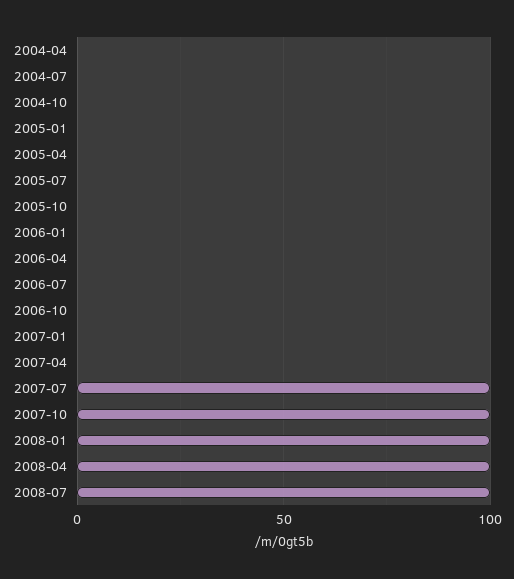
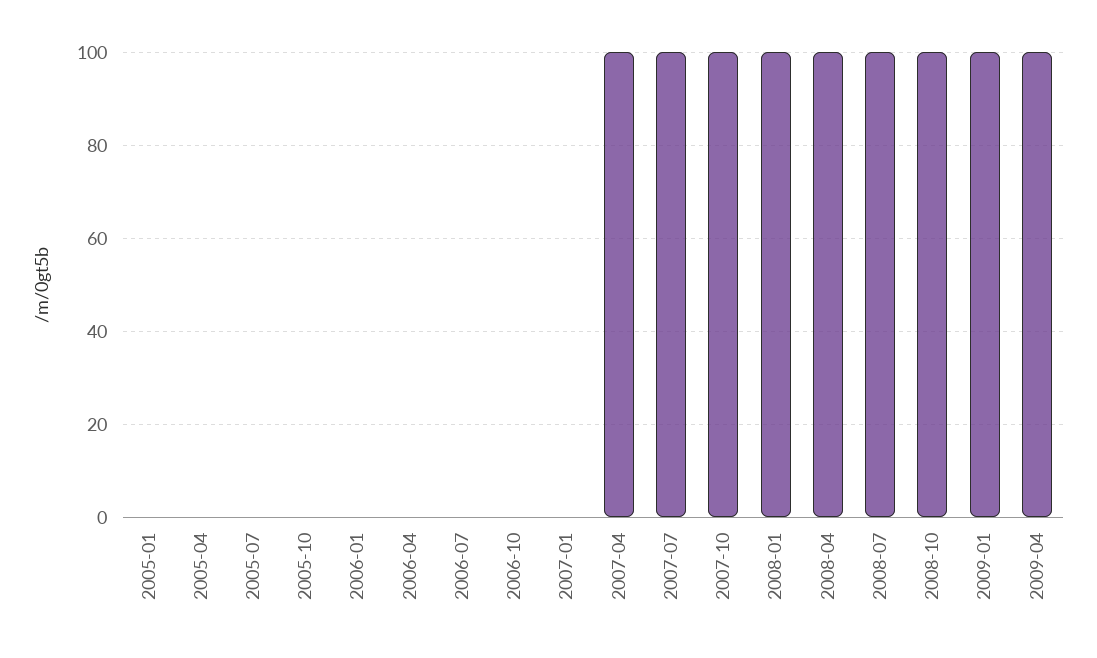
2004-04: 0 -> none
2004-07: 0 -> none
2004-10: 0 -> none
2007-04: 0 -> 100
2008-10: none -> 100
2009-01: none -> 100
2009-04: none -> 100

